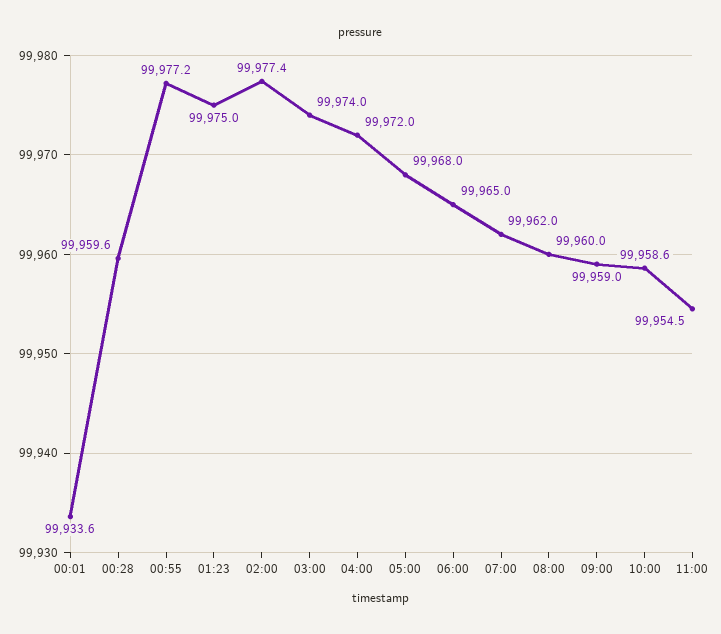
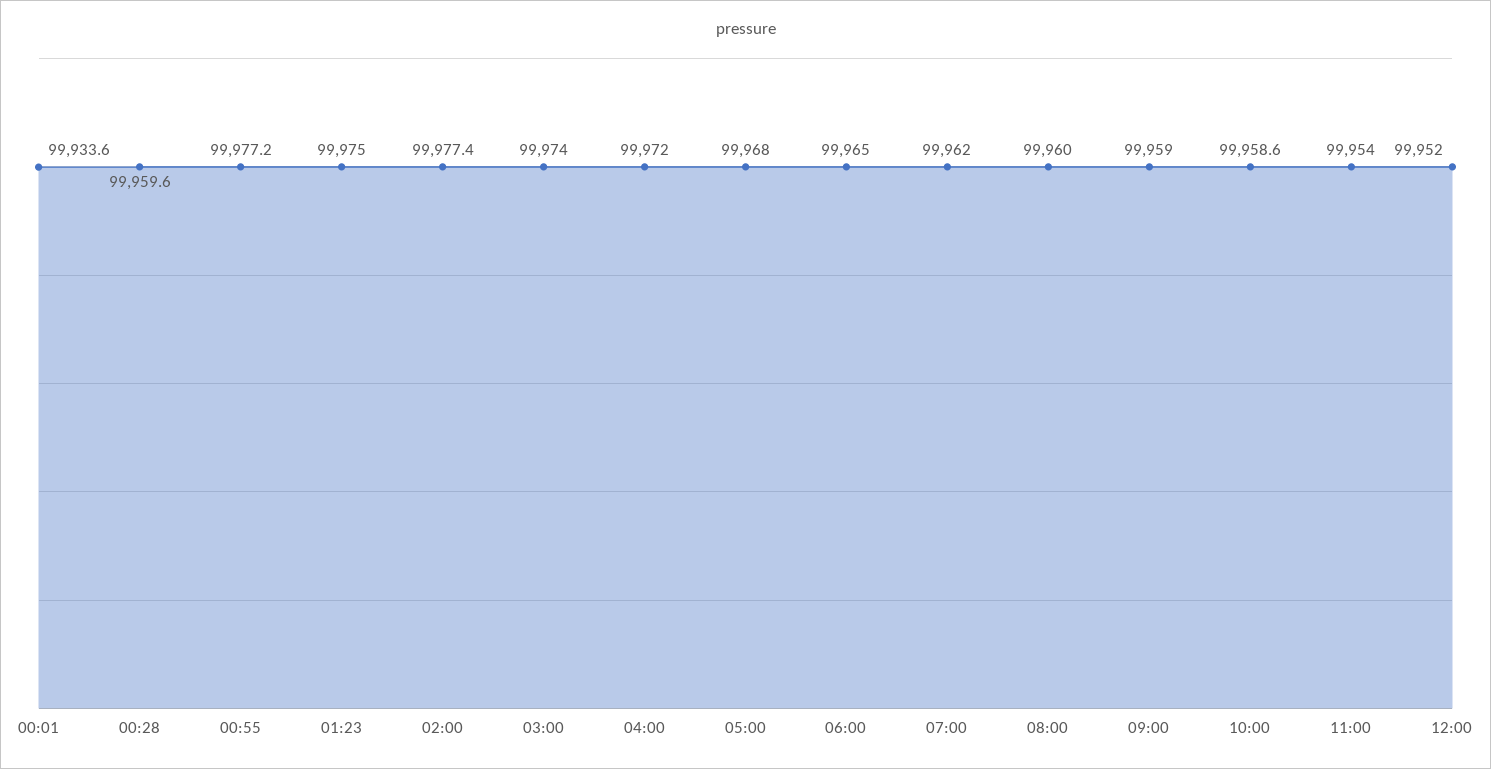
11:00: 99954.5 -> 99954
12:00: none -> 99952

